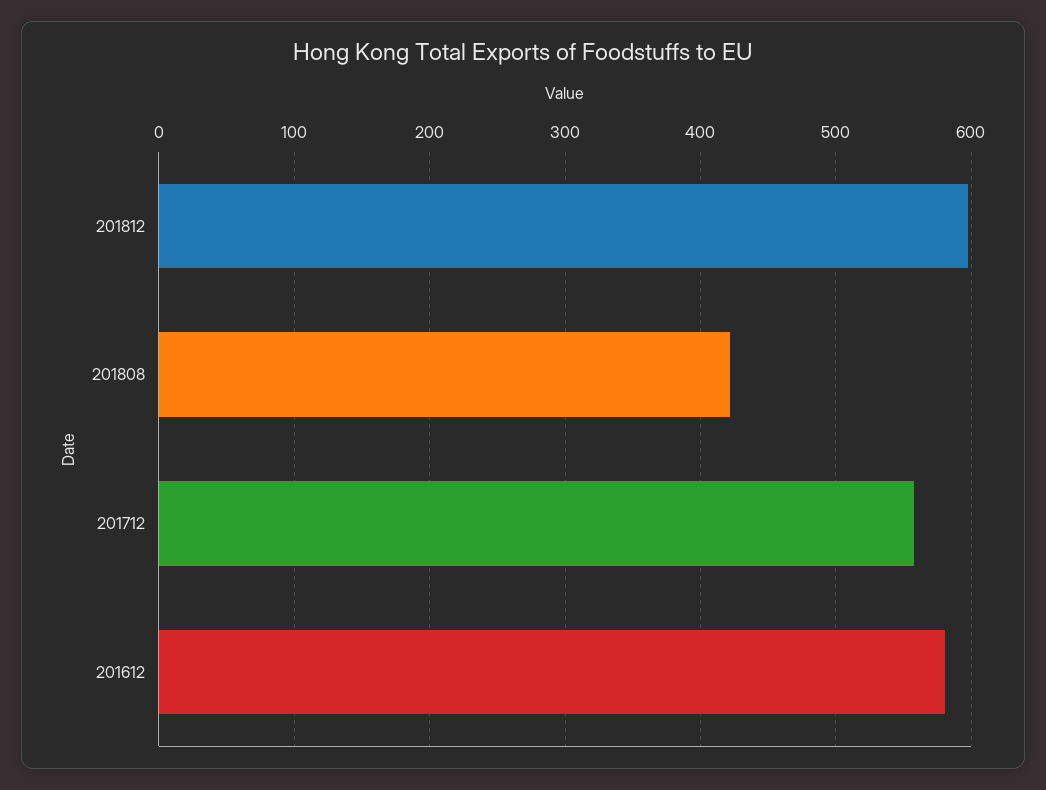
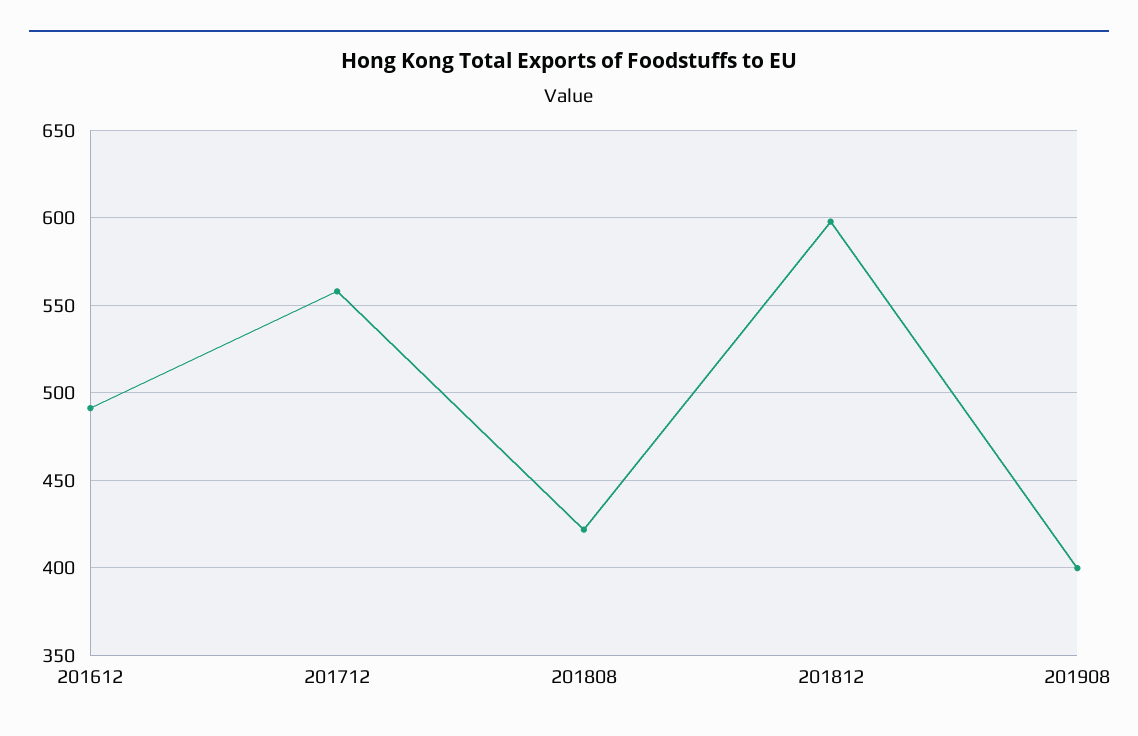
201612: 580 -> 490
201908: none -> 400

